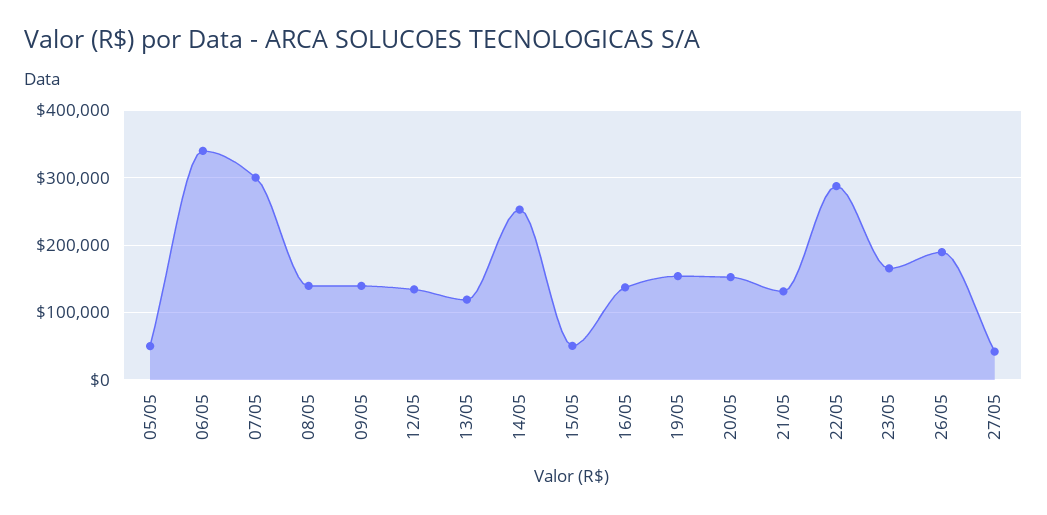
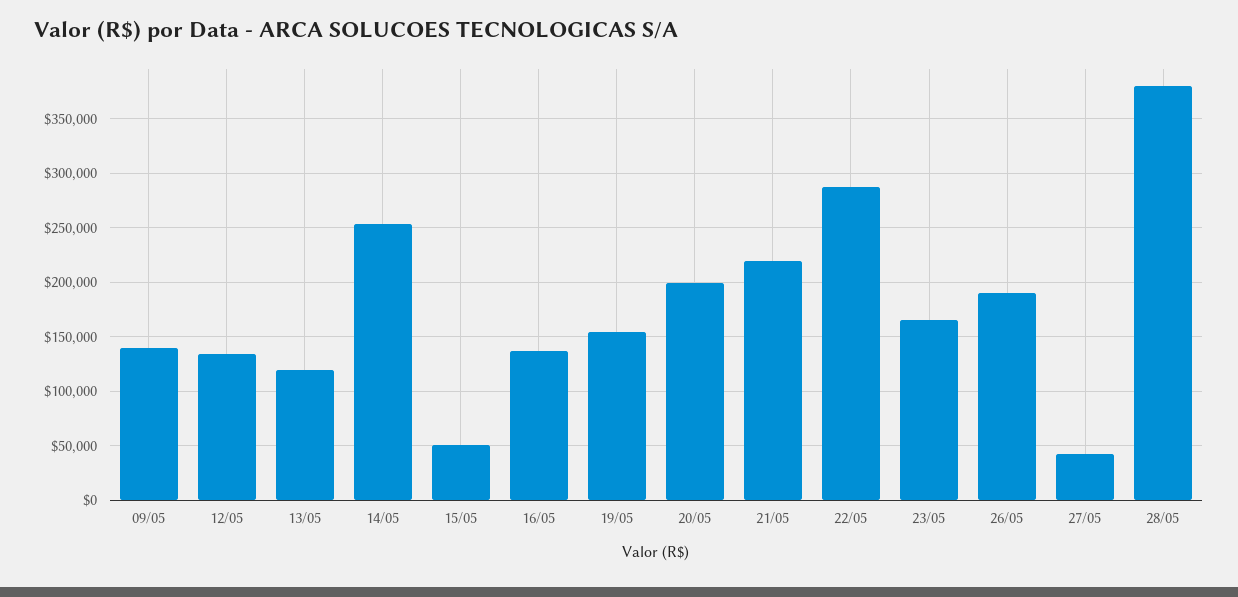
05/05: 50000 -> none
06/05: 340000 -> none
07/05: 300000 -> none
08/05: 140000 -> none
20/05: 150000 -> 200000
21/05: 130000 -> 220000
28/05: none -> 380000

